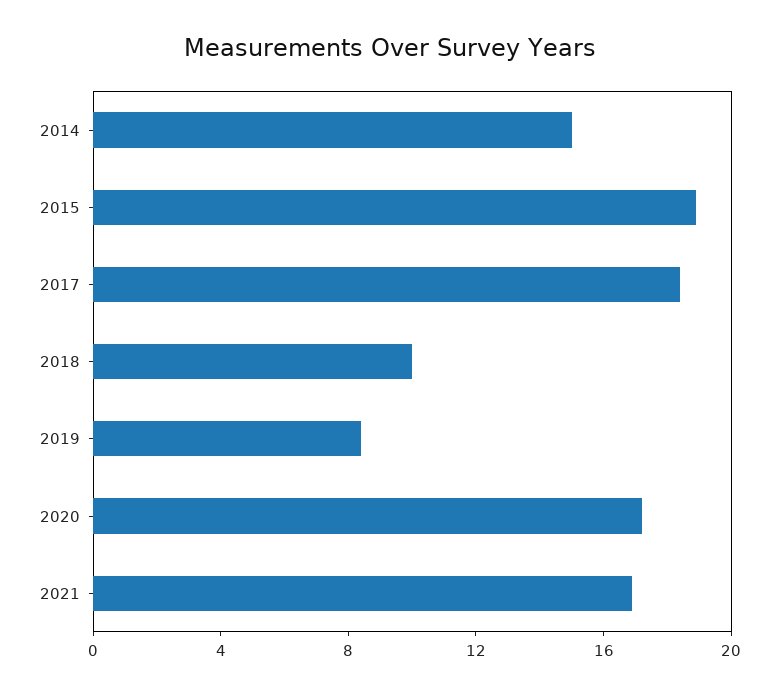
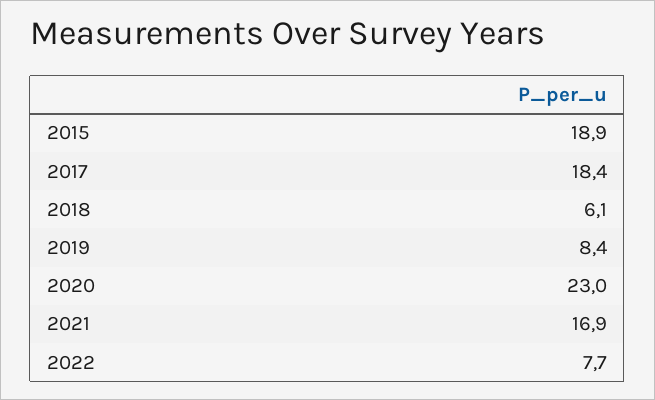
2014: 15 -> none
2018: 10 -> 6.1
2020: 17 -> 23
2022: none -> 7.7

